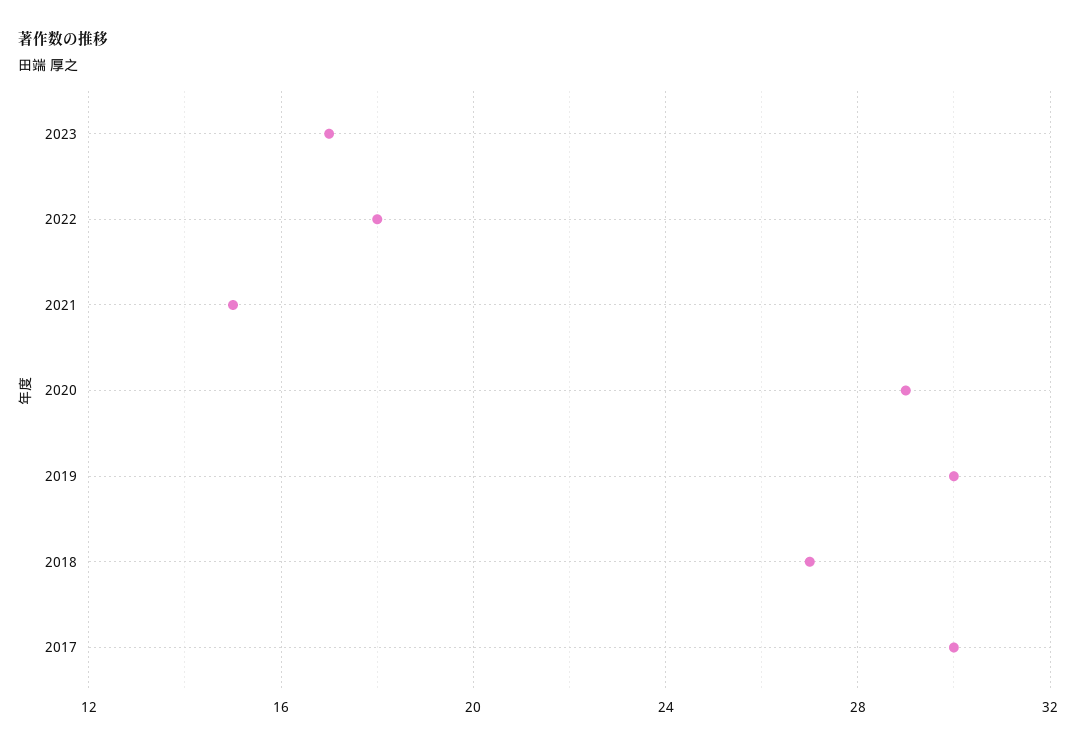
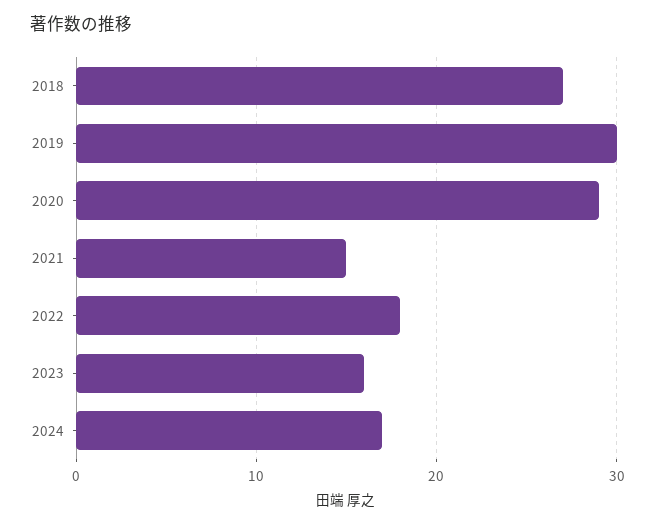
2023: 17 -> 16
2017: 30 -> none
2024: none -> 17

